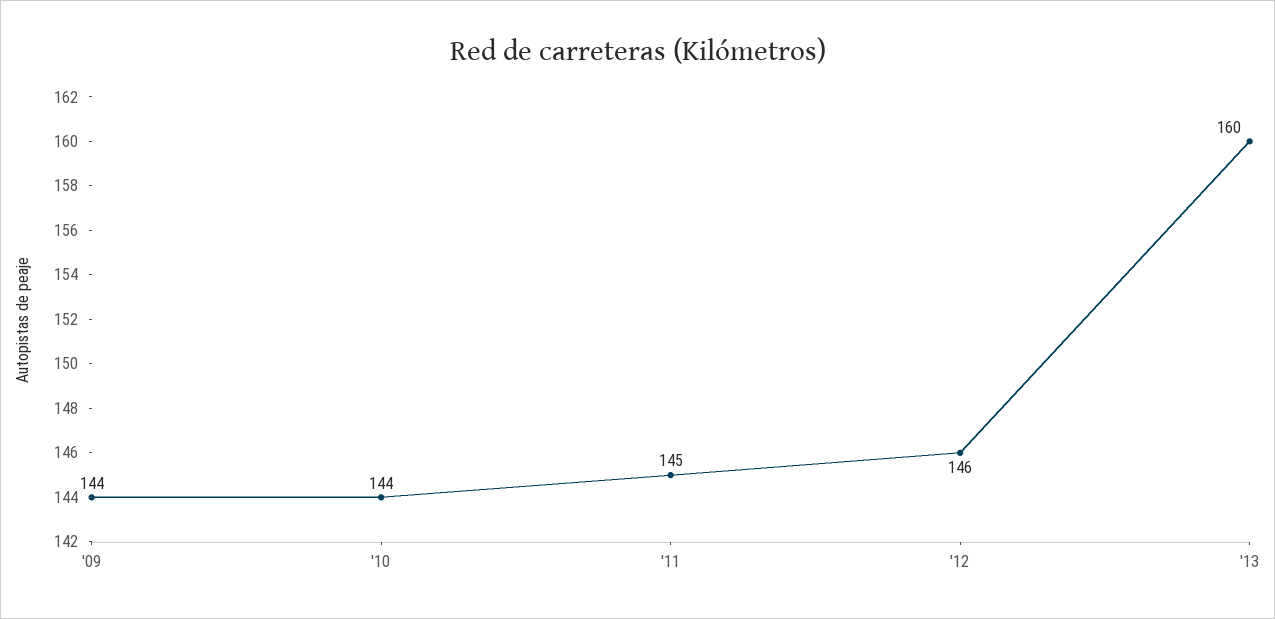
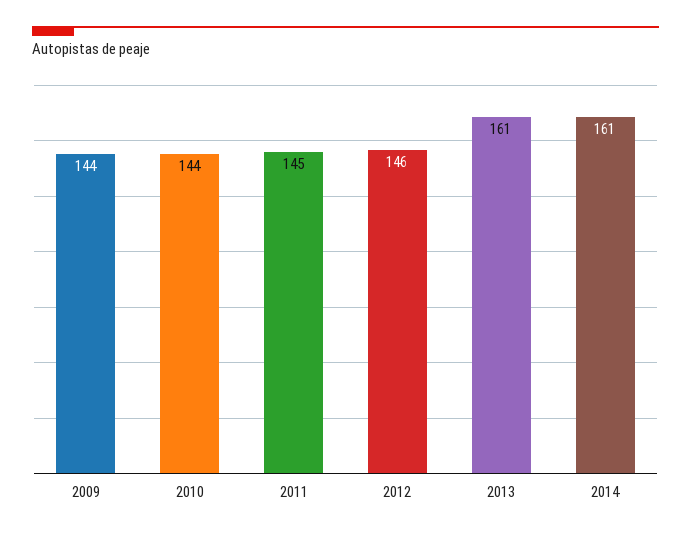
'13: 160 -> 161
2014: none -> 161

